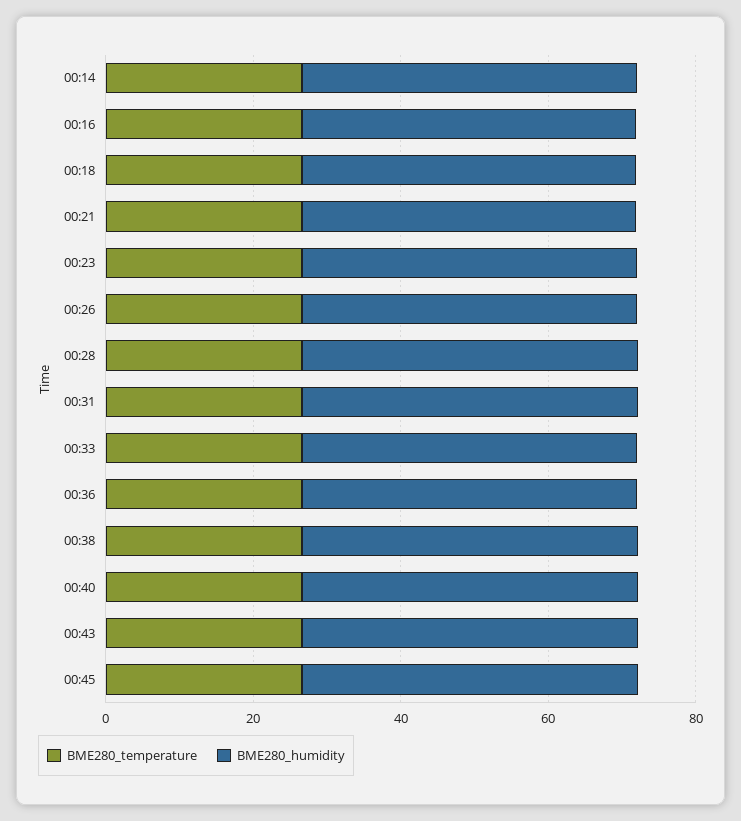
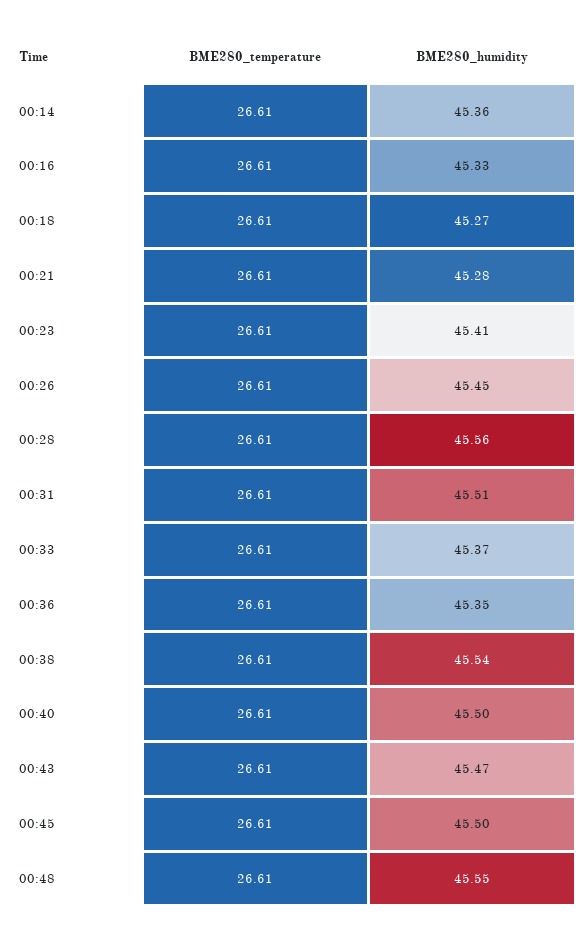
BME280_temperature, 00:48: none -> 26.61
BME280_humidity, 00:48: none -> 45.55

